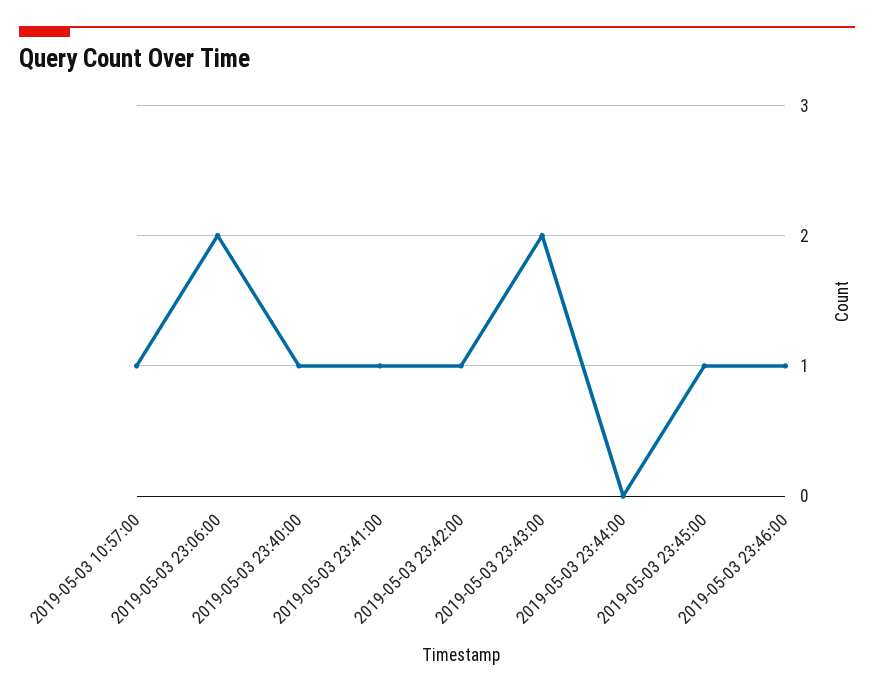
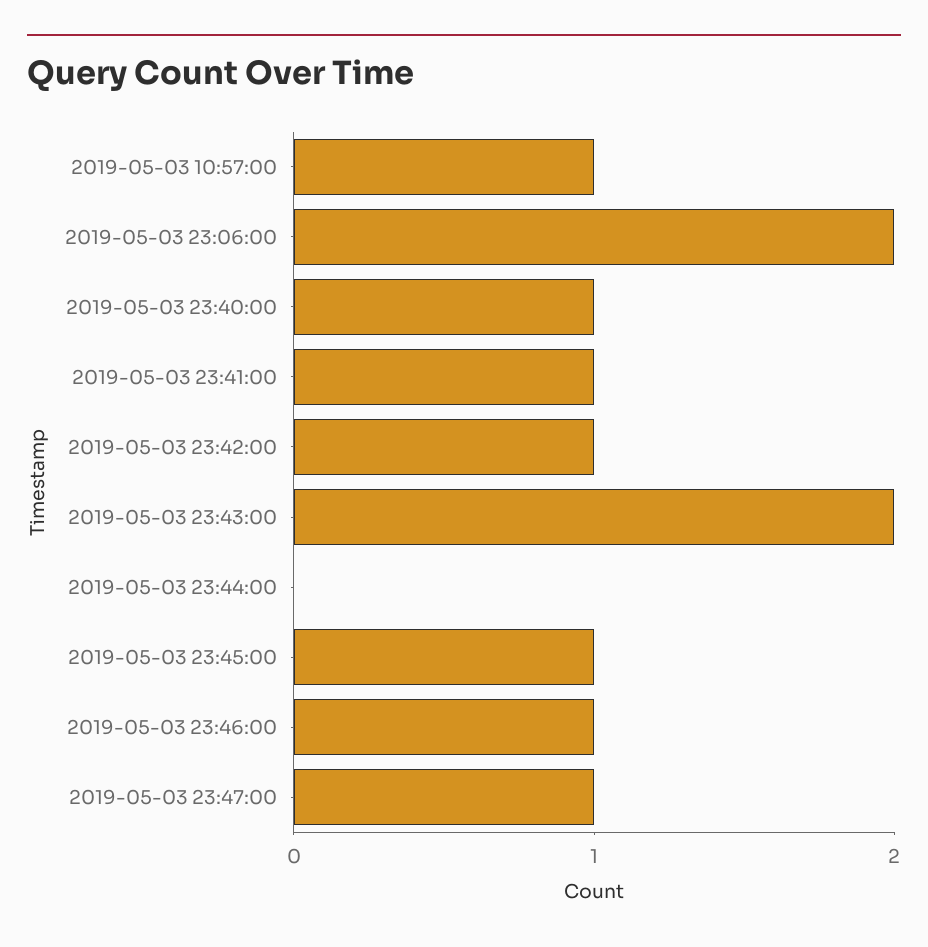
2019-05-03 23:47:00: none -> 1

